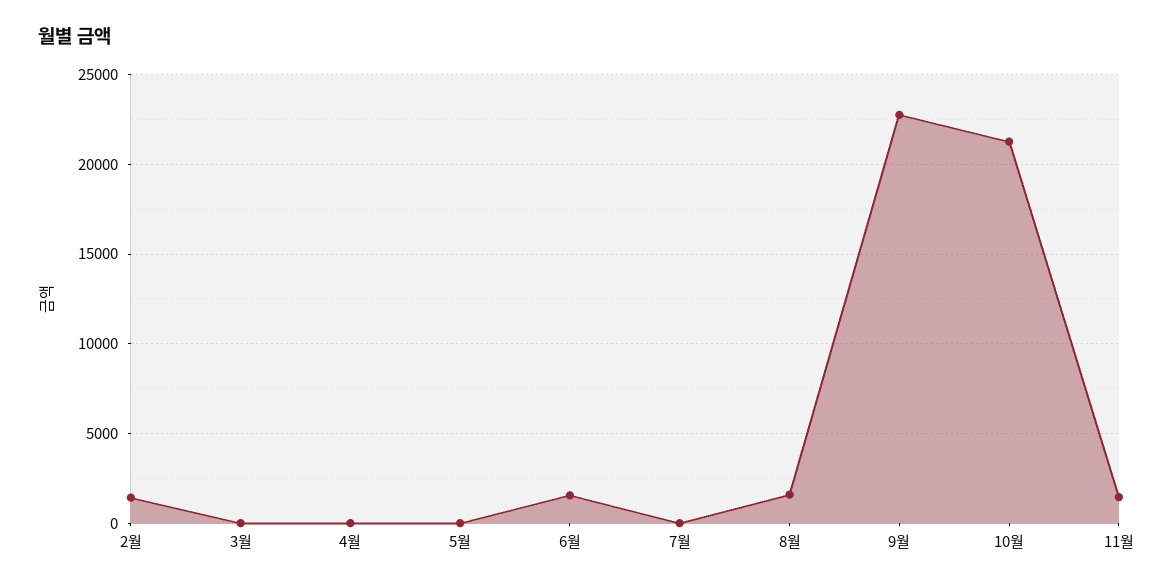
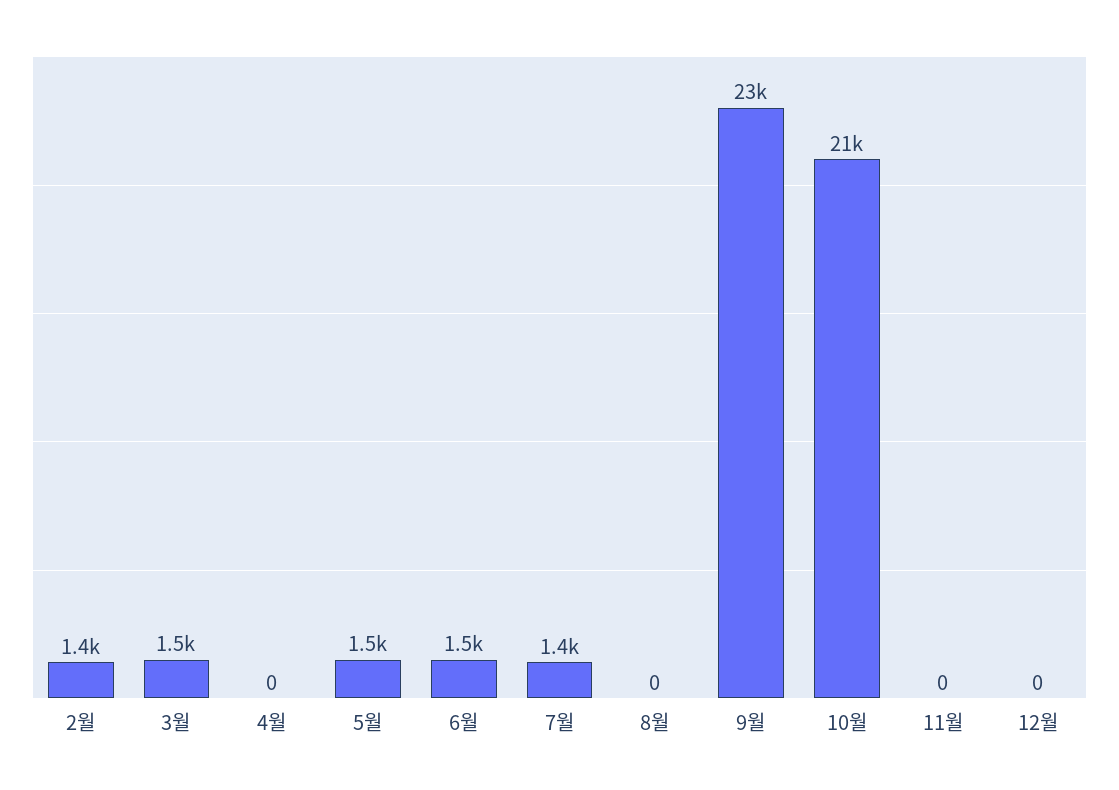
3월: 0 -> 1500
5월: 0 -> 1500
7월: 0 -> 1400
8월: 1500 -> 0
11월: 1500 -> 0
12월: none -> 0

